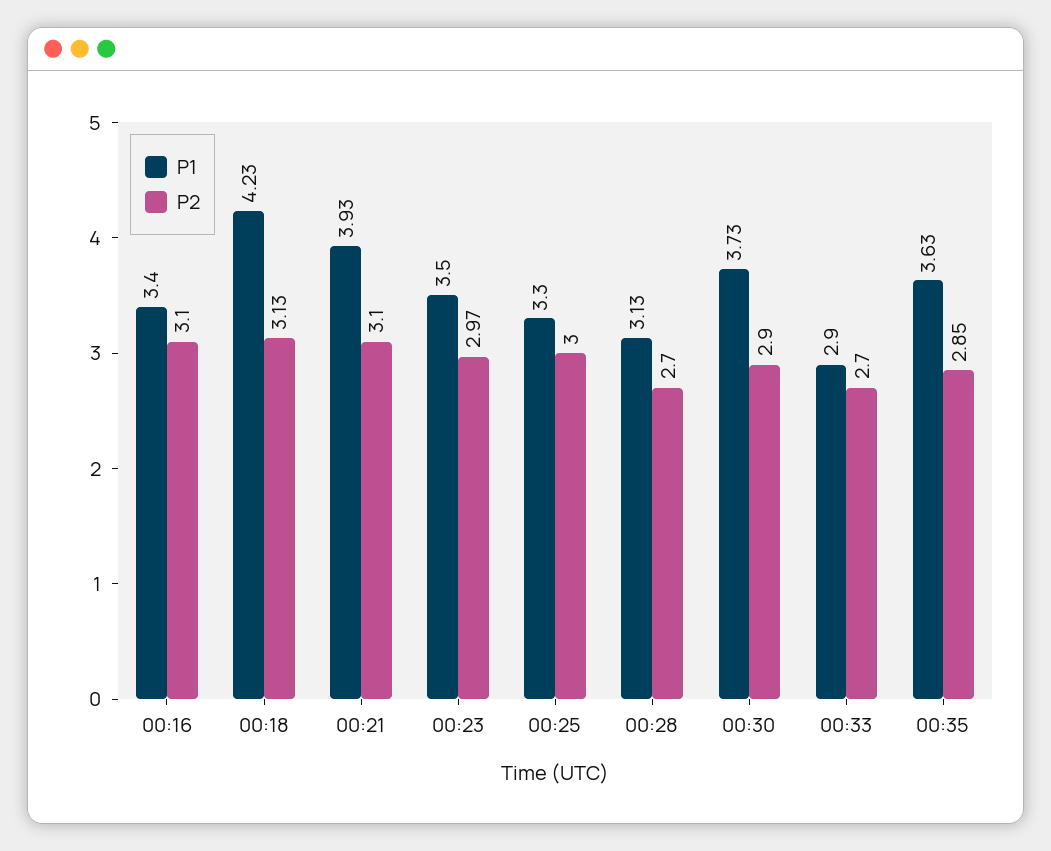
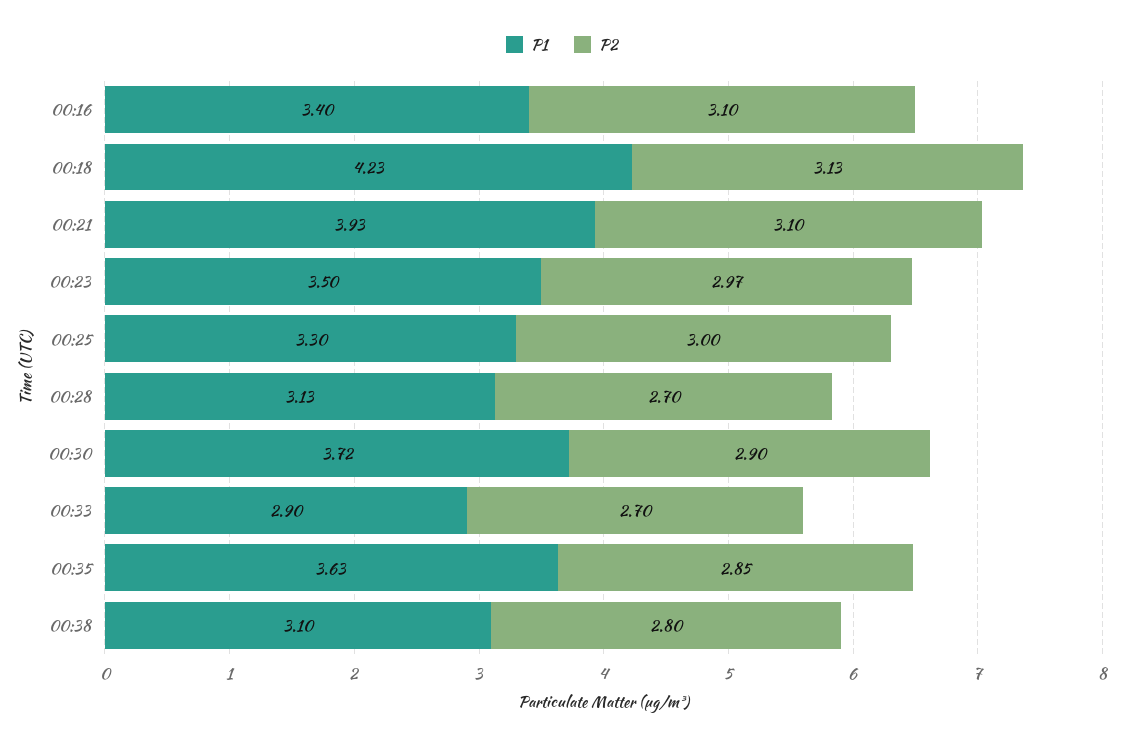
P1, 00:30: 3.73 -> 3.72
P1, 00:38: none -> 3.1
P2, 00:38: none -> 2.8

